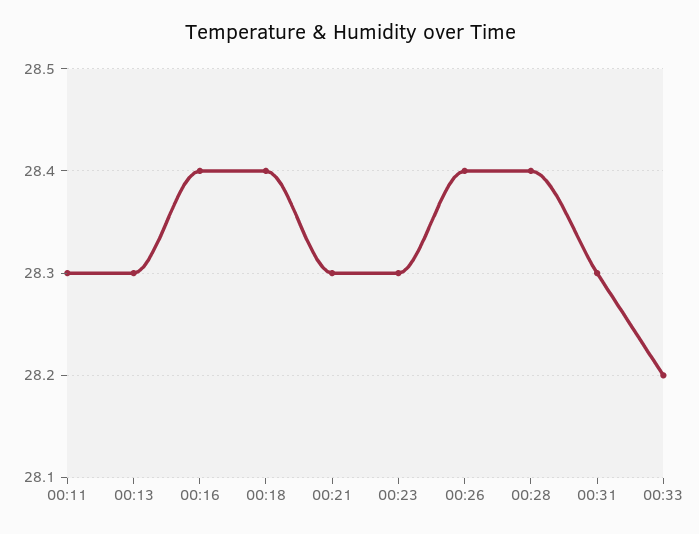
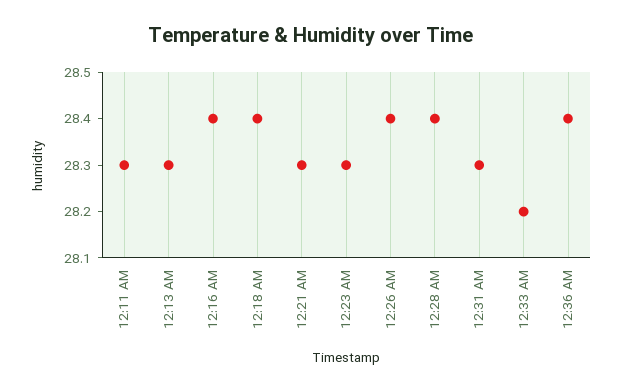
12:36 AM: none -> 28.4

